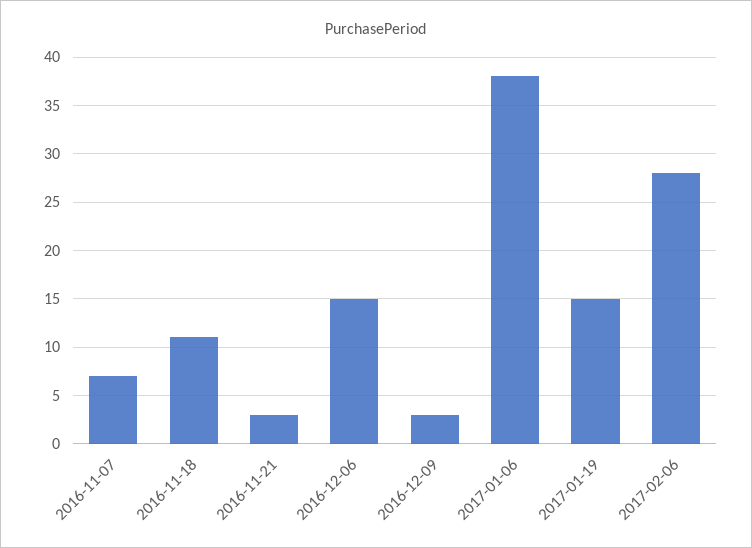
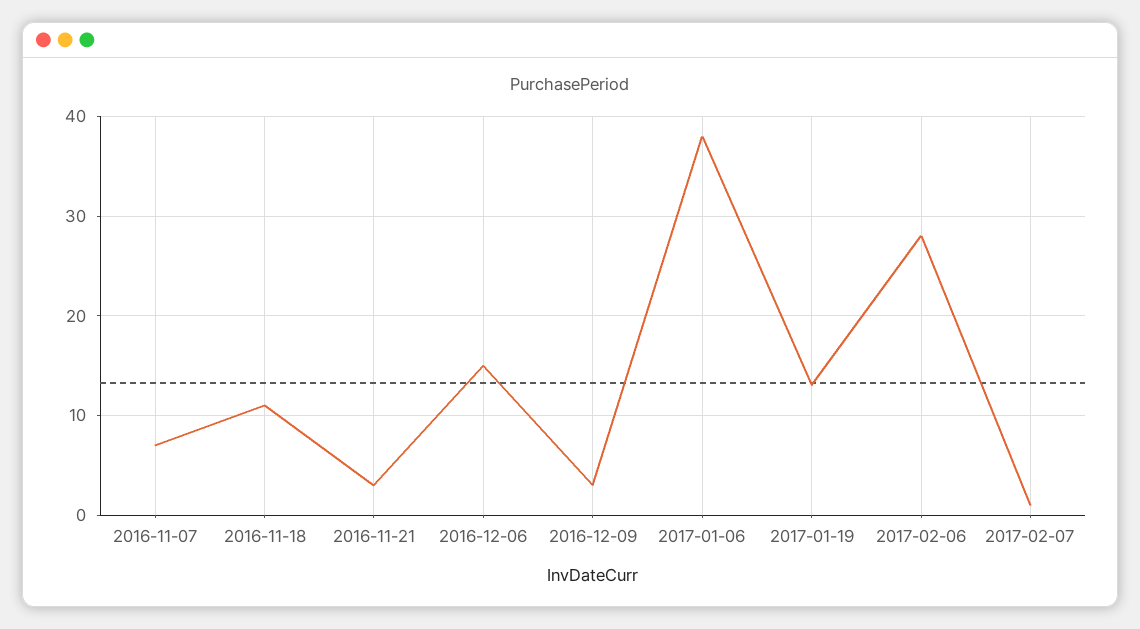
2017-01-19: 15 -> 13
2017-02-07: none -> 1

